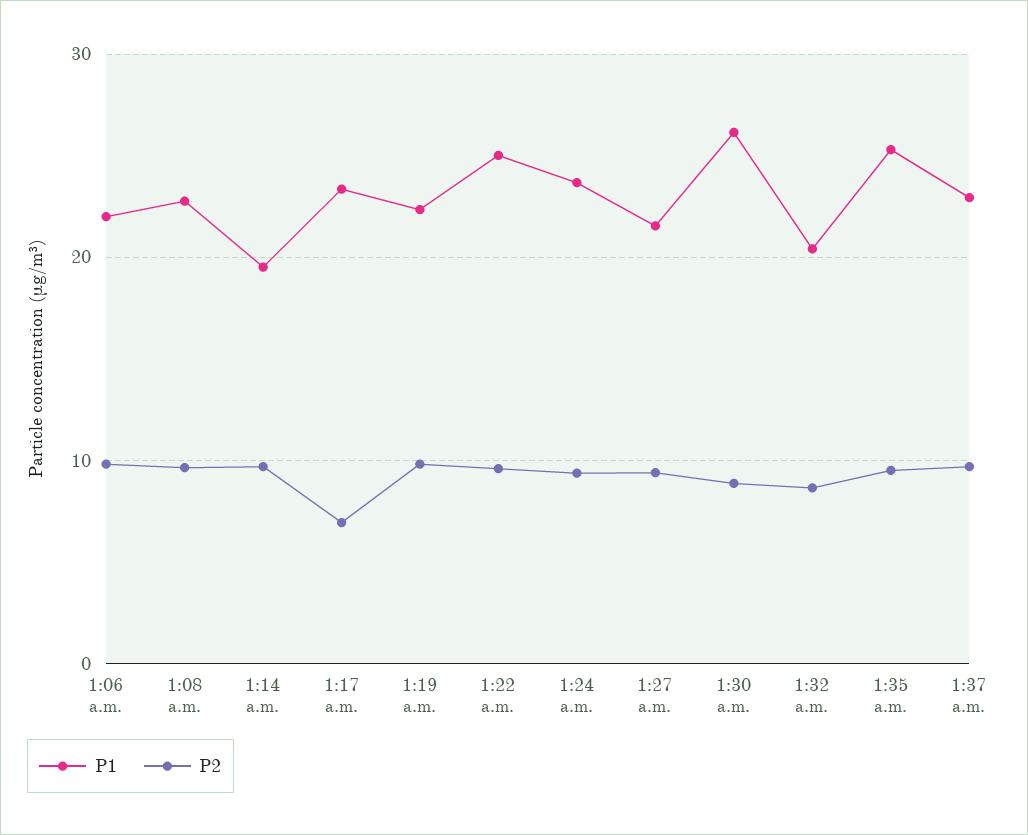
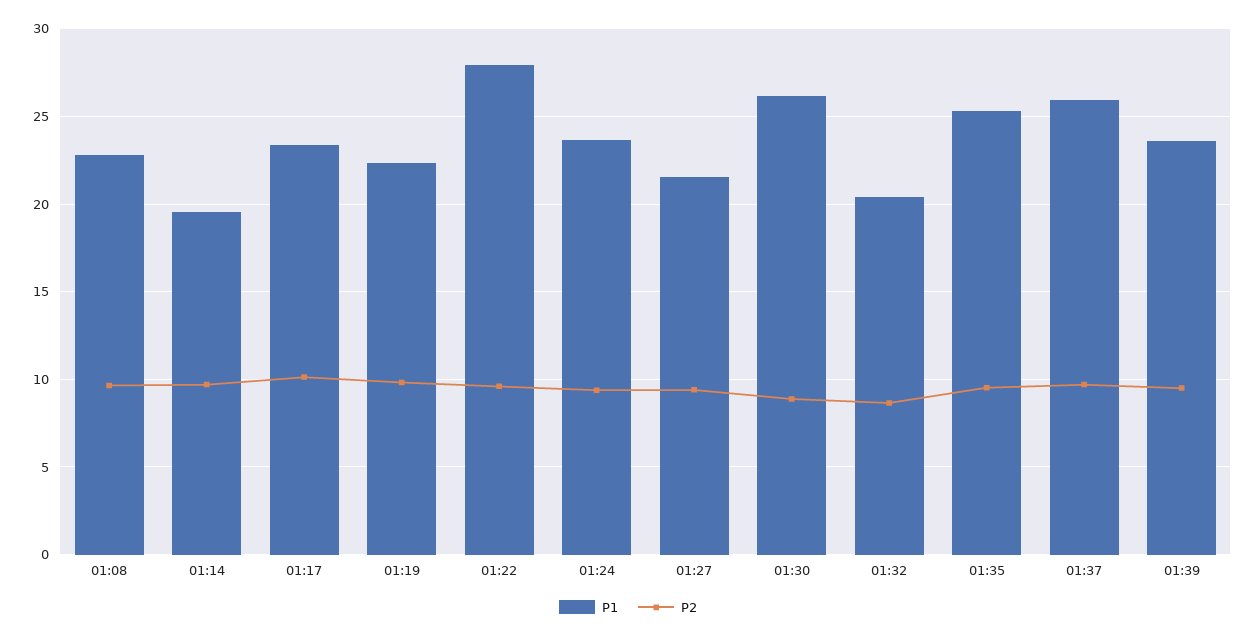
P1, 1:06 a.m.: 22 -> none
P2, 1:06 a.m.: 10 -> none
P2, 1:17 a.m.: 7 -> 10
P1, 1:22 a.m.: 25 -> 28
P1, 1:37 a.m.: 23 -> 26
P1, 01:39: none -> 23.5
P2, 01:39: none -> 9.5

